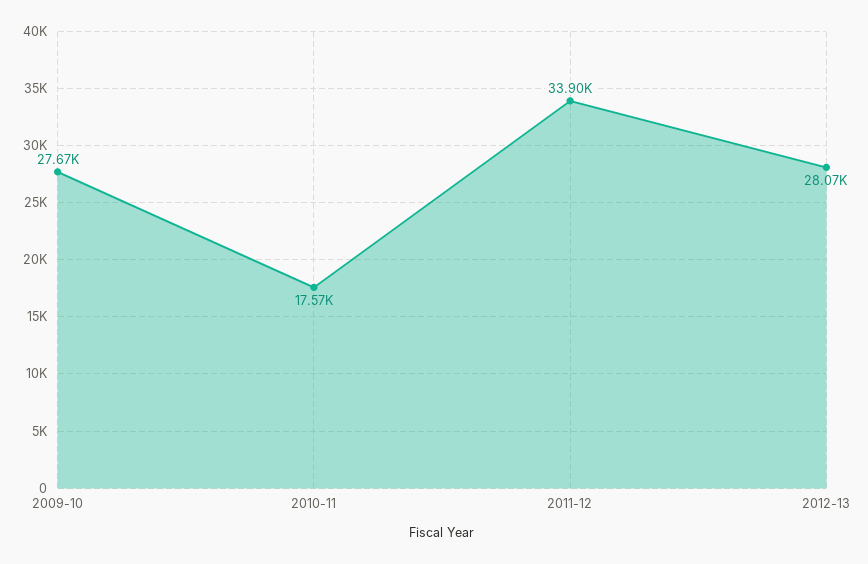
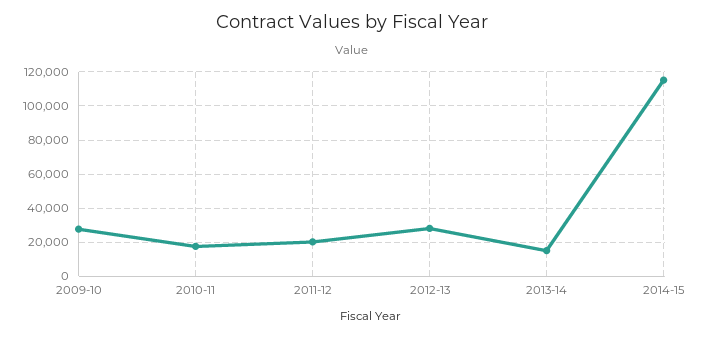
2011-12: 33900 -> 20000
2013-14: none -> 15000
2014-15: none -> 115000

